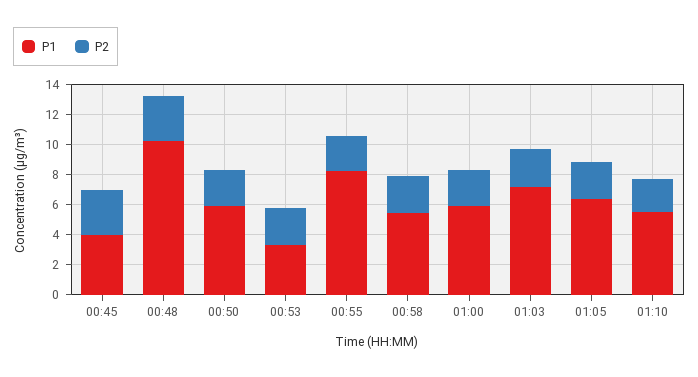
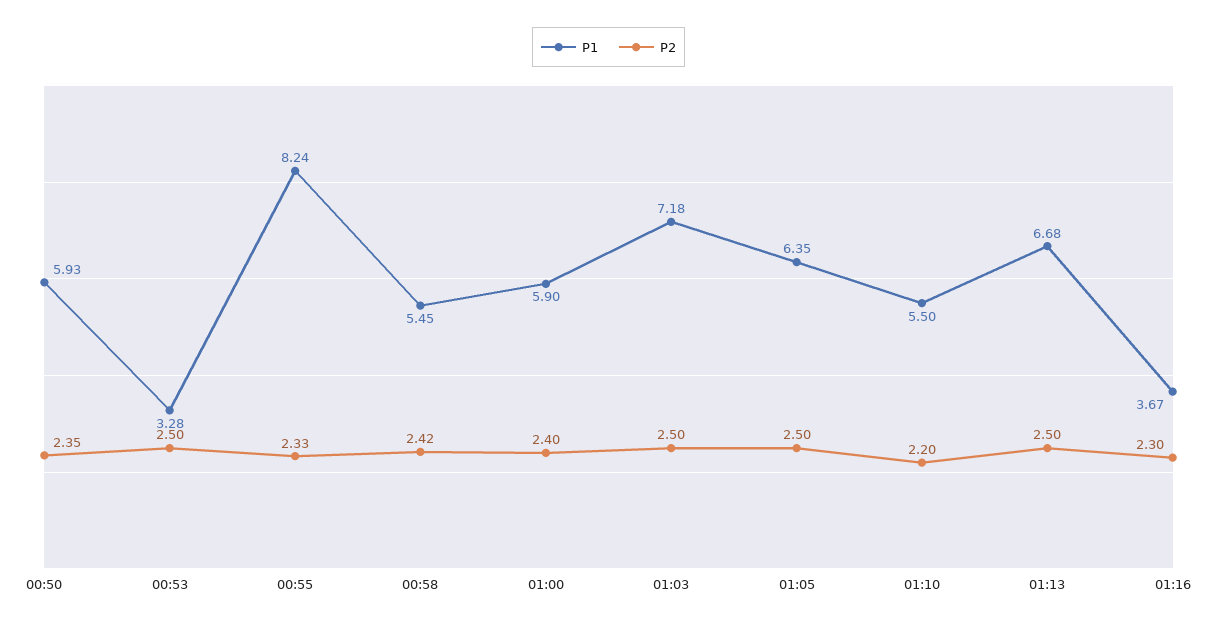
P1, 00:45: 4 -> none
P2, 00:45: 3 -> none
P1, 00:48: 10 -> none
P2, 00:48: 3 -> none
P1, 01:13: none -> 6.68
P2, 01:13: none -> 2.5
P1, 01:16: none -> 3.67
P2, 01:16: none -> 2.3

